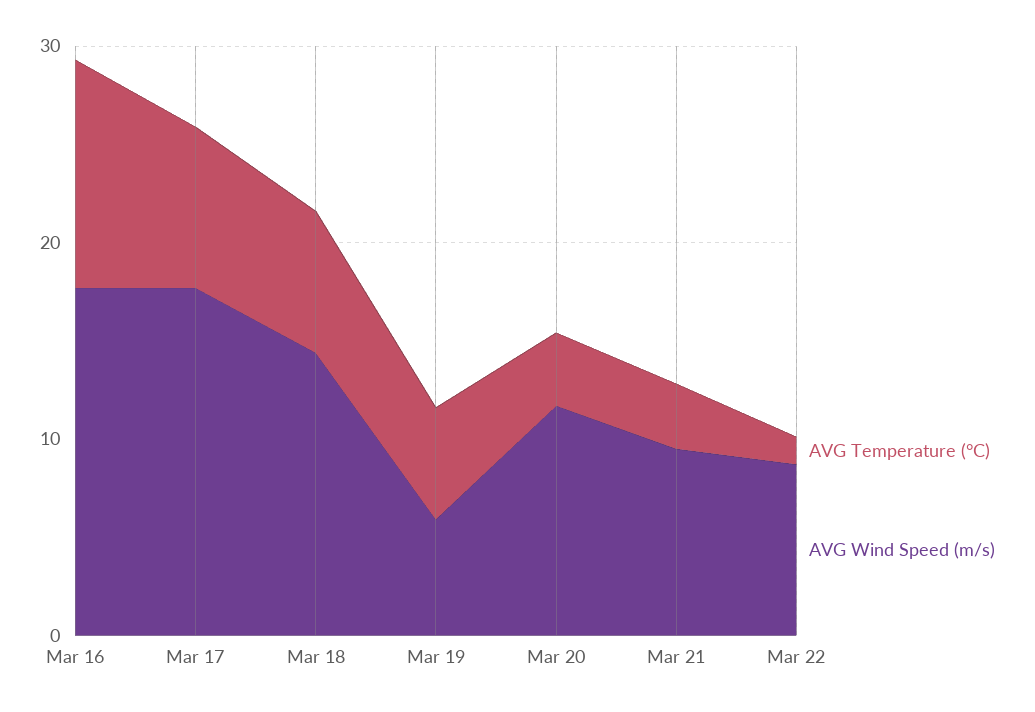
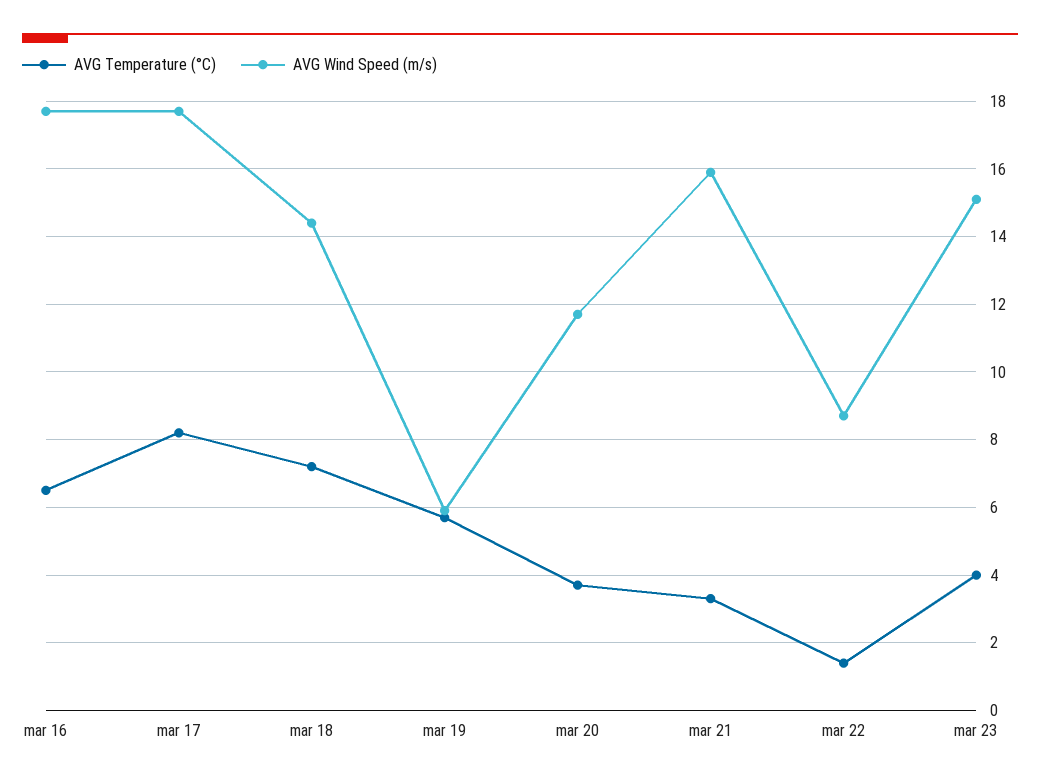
AVG Temperature (°C), Mar 16: 12 -> 6.5
AVG Wind Speed (m/s), Mar 21: 10 -> 16
AVG Temperature (°C), mar 23: none -> 4
AVG Wind Speed (m/s), mar 23: none -> 15

